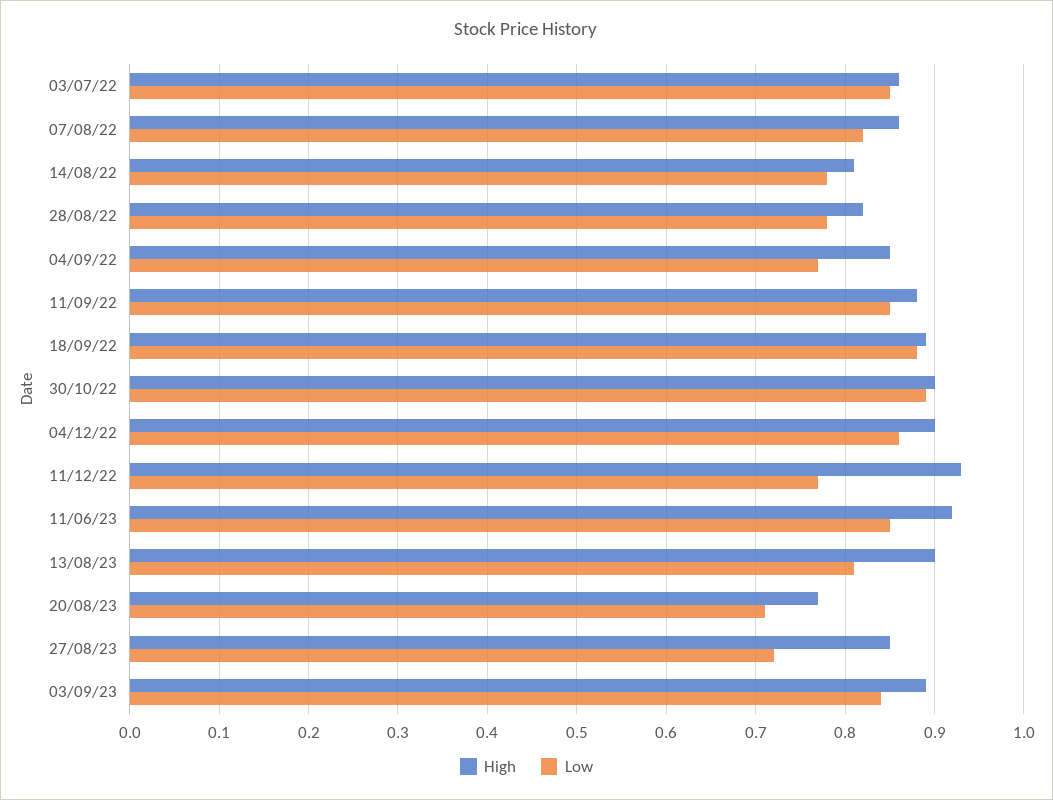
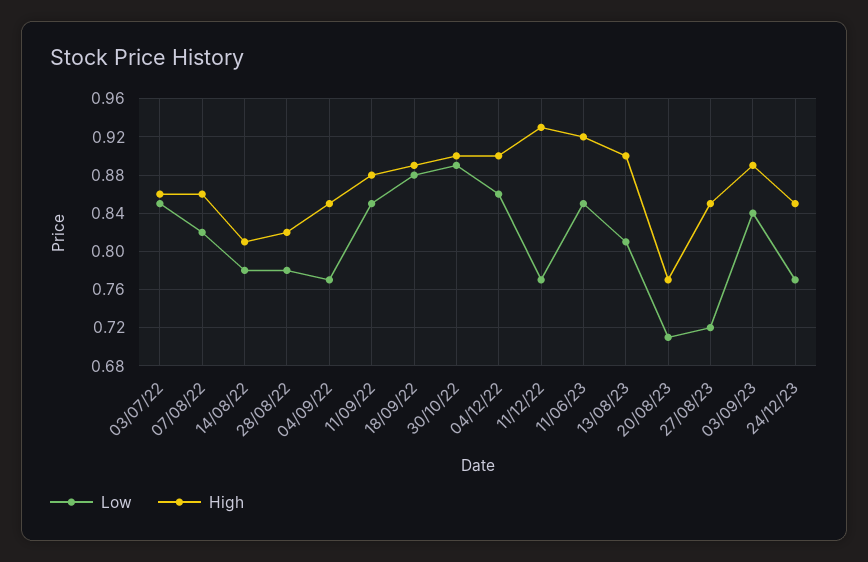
Low, 24/12/23: none -> 0.77
High, 24/12/23: none -> 0.85

